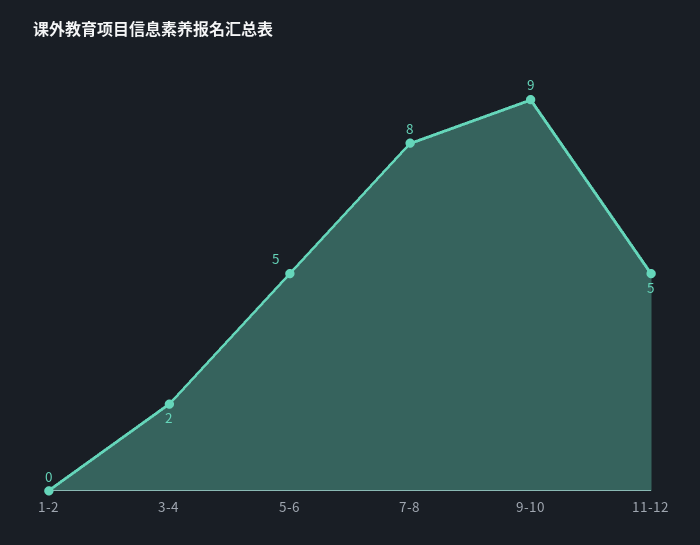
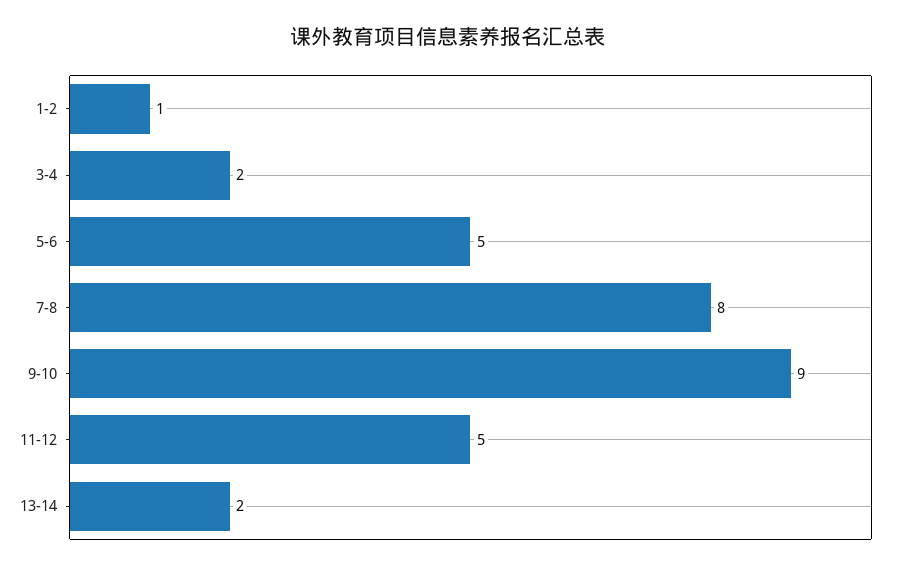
1-2: 0 -> 1
13-14: none -> 2

